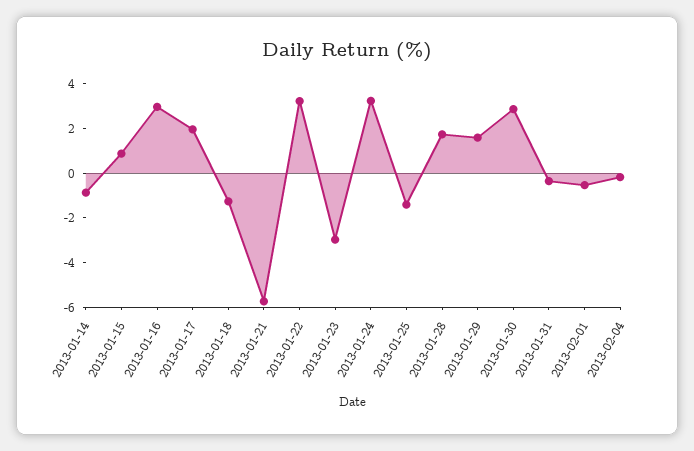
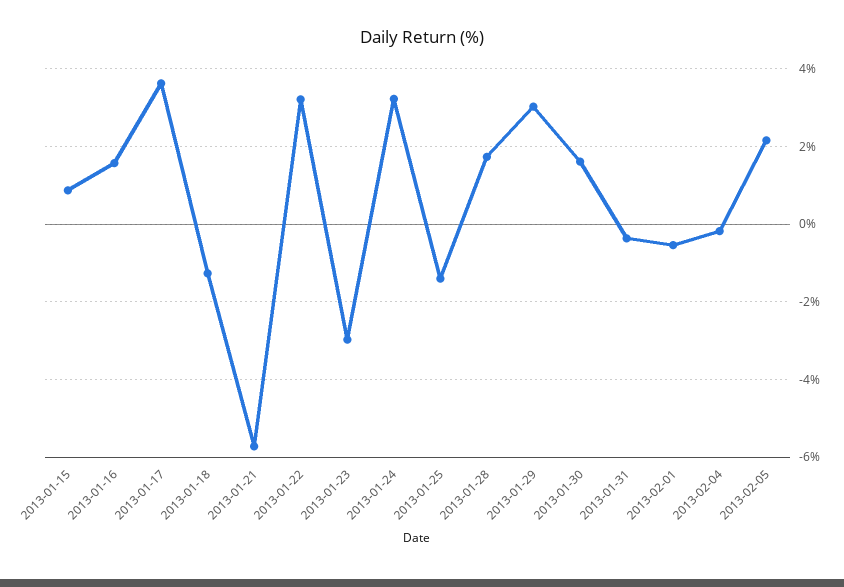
2013-01-14: -1 -> none
2013-01-16: 3 -> 1.6
2013-01-17: 2 -> 3.6
2013-01-29: 1.5 -> 3
2013-01-30: 3 -> 1.6
2013-02-05: none -> 2.2

